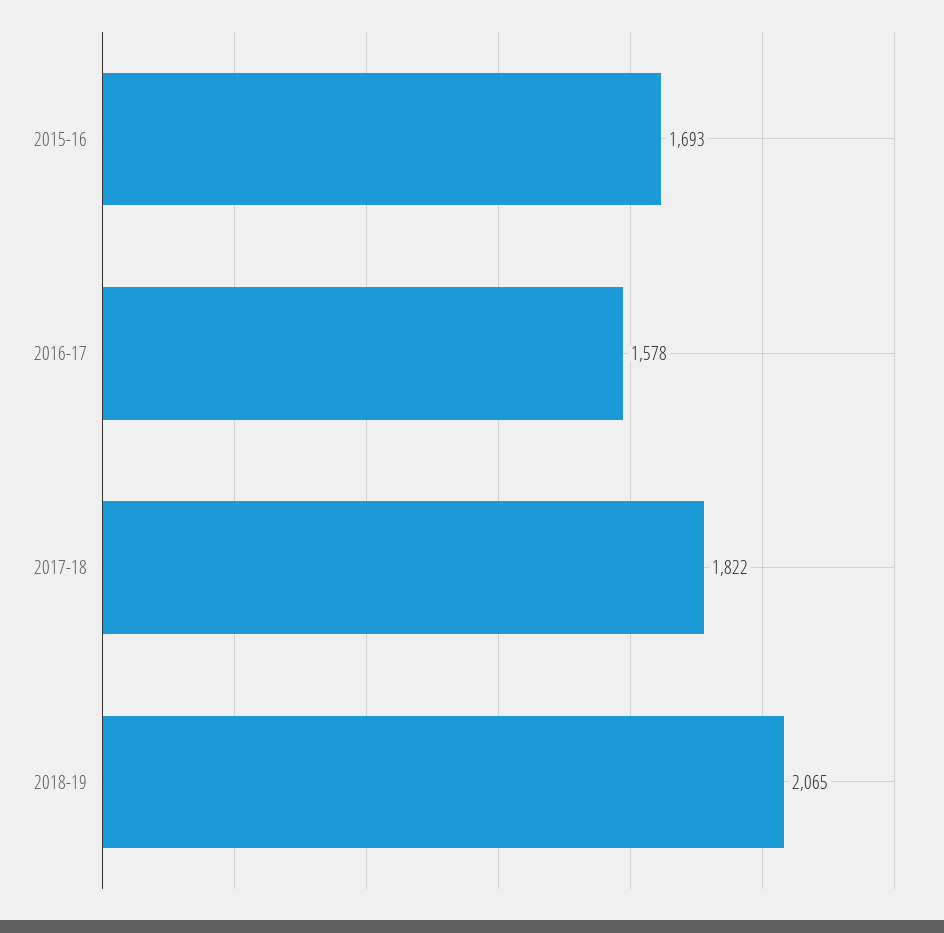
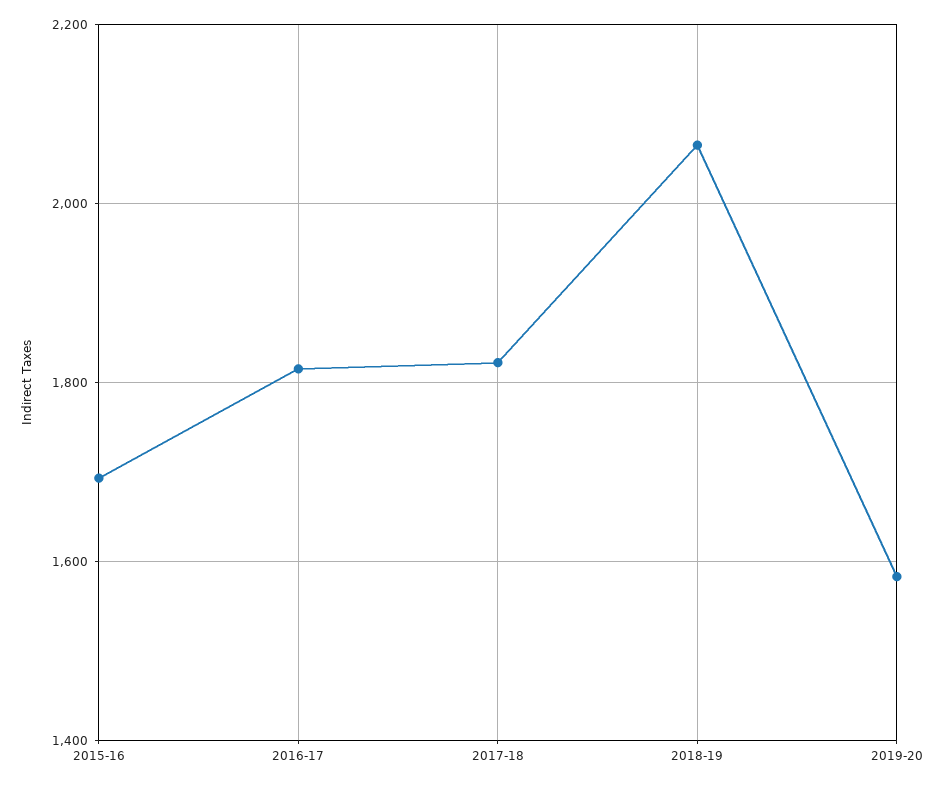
2016-17: 1578 -> 1820
2019-20: none -> 1580

